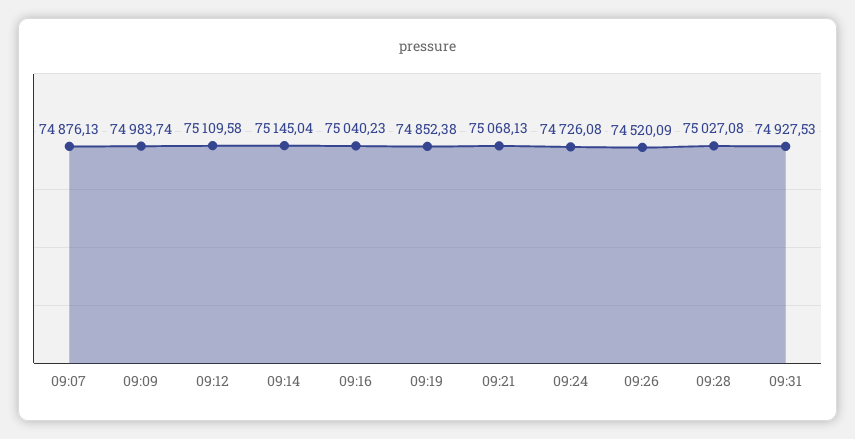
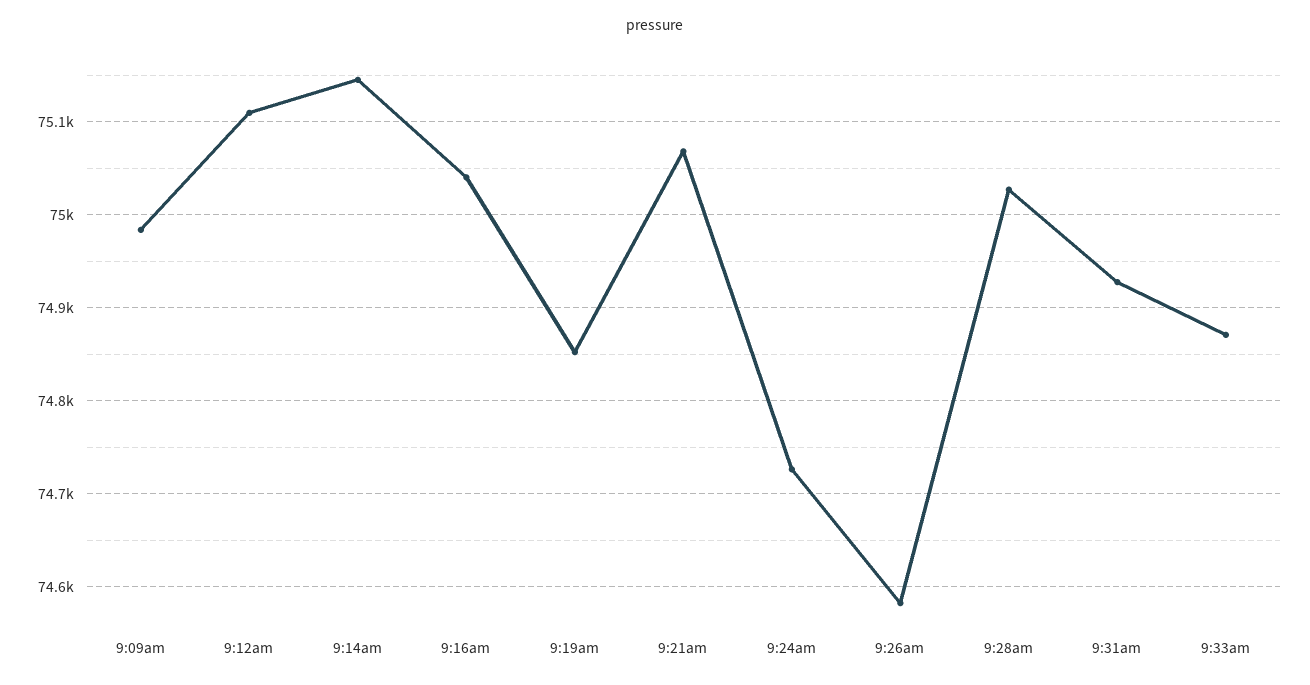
09:07: 74876.13 -> none
09:26: 74520.09 -> 74580
9:33am: none -> 74870

